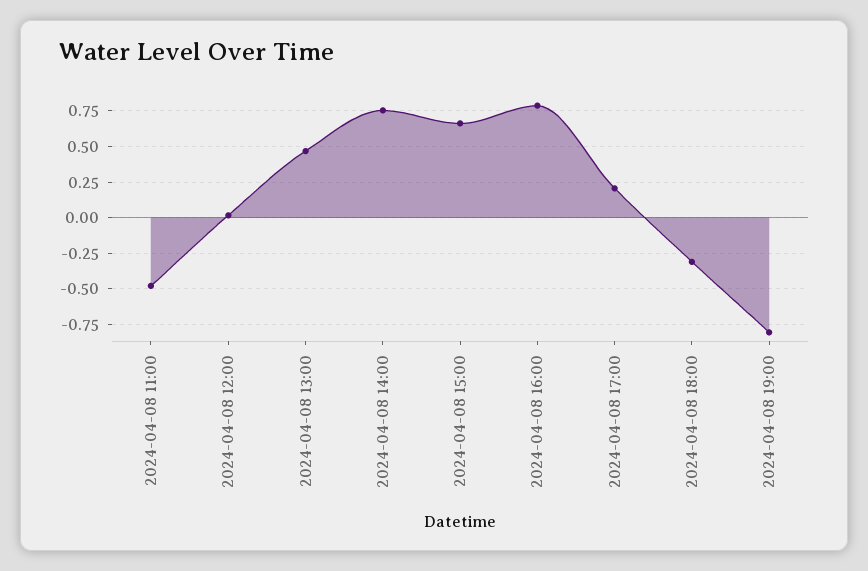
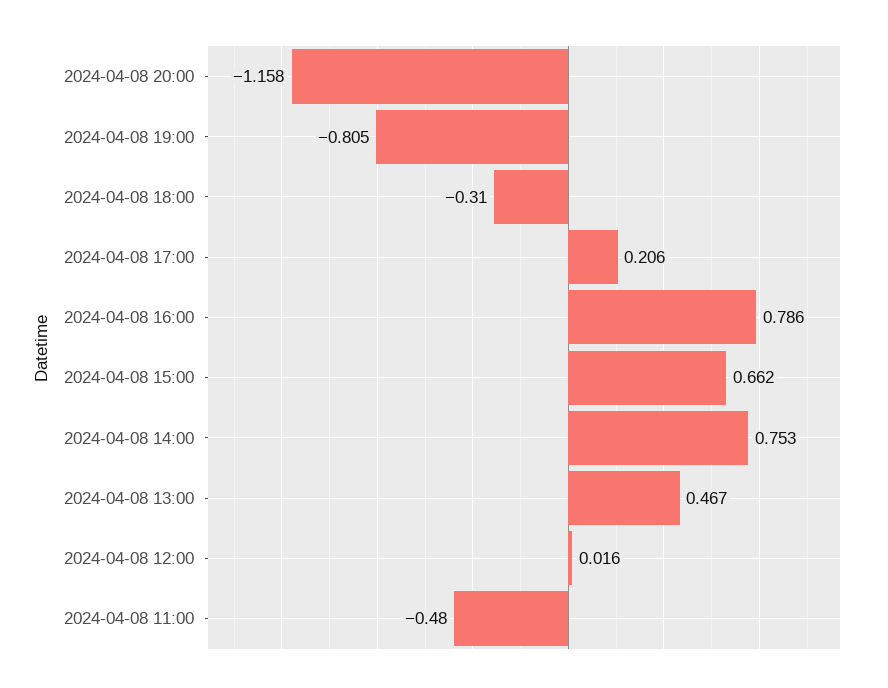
2024-04-08 20:00: none -> -1.158

